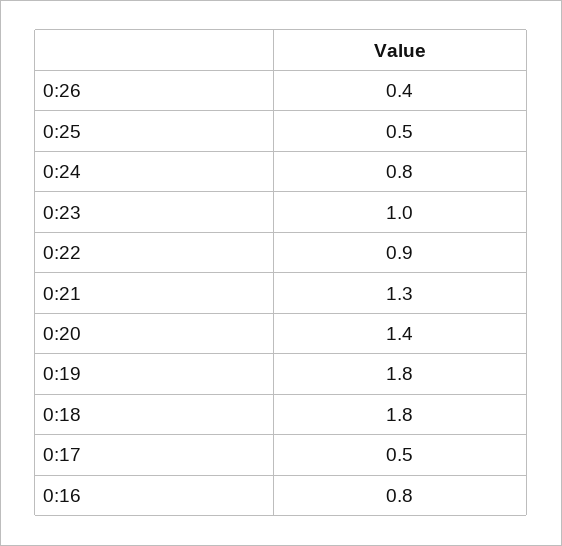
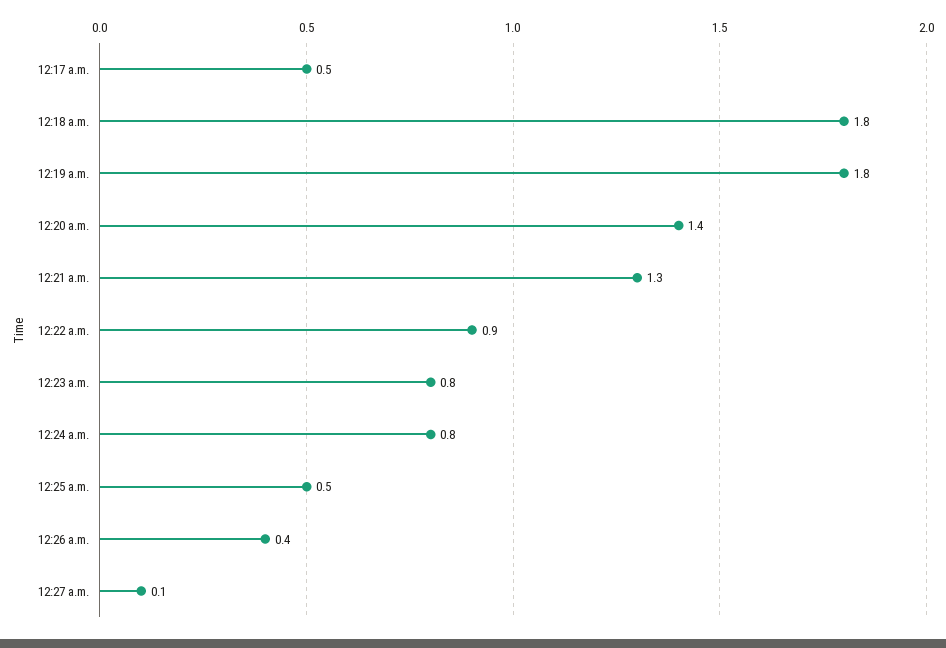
0:23: 1 -> 0.8
0:16: 0.8 -> none
12:27 a.m.: none -> 0.1

